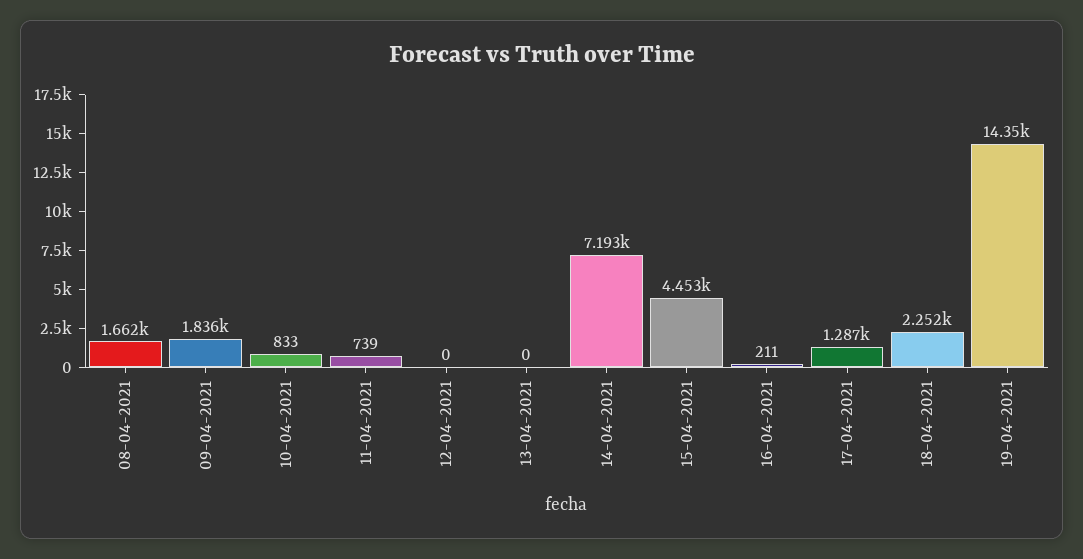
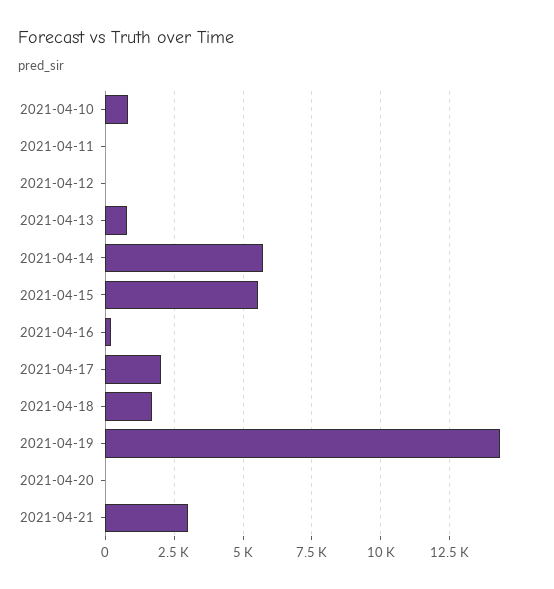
08-04-2021: 1662 -> none
09-04-2021: 1836 -> none
11-04-2021: 739 -> 0
13-04-2021: 0 -> 750
14-04-2021: 7193 -> 5750
15-04-2021: 4453 -> 5500
17-04-2021: 1287 -> 2000
18-04-2021: 2252 -> 1750
2021-04-20: none -> 0
2021-04-21: none -> 3000

